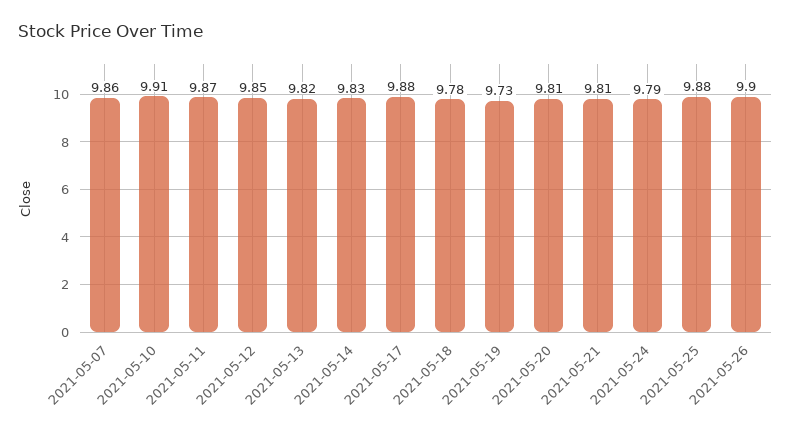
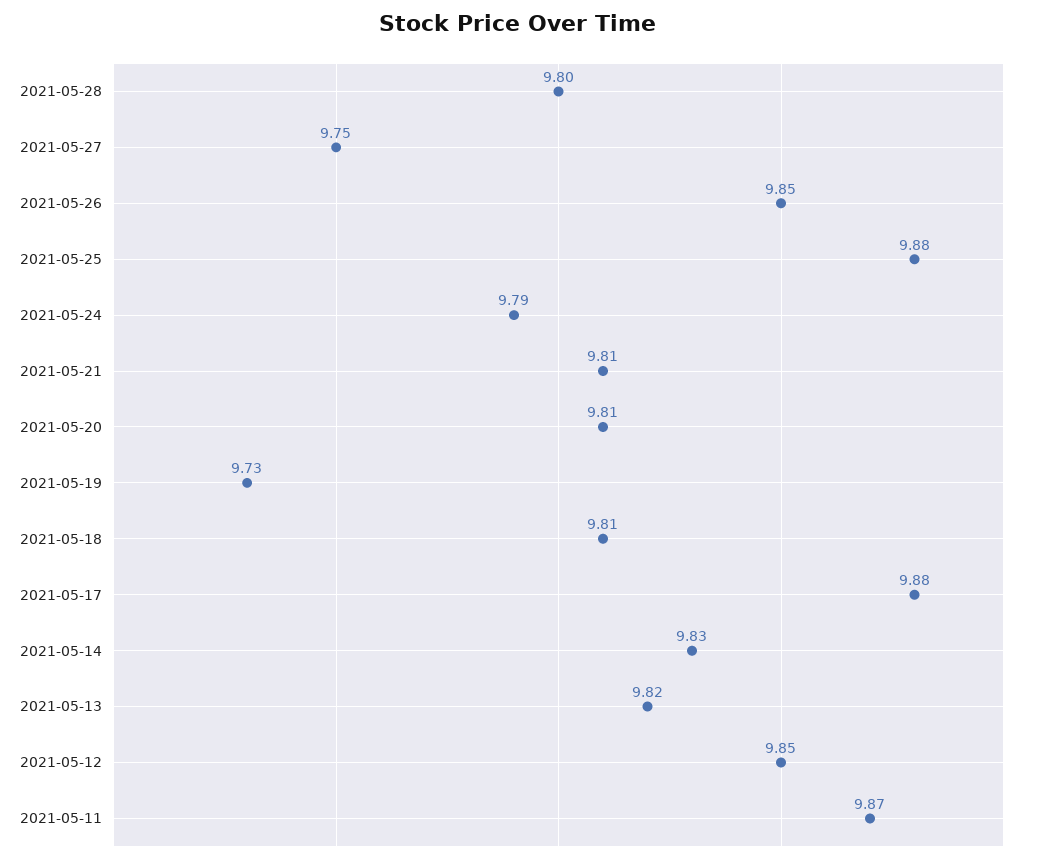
2021-05-07: 9.86 -> none
2021-05-10: 9.91 -> none
2021-05-18: 9.78 -> 9.81
2021-05-26: 9.9 -> 9.85
2021-05-28: none -> 9.8
2021-05-27: none -> 9.75

